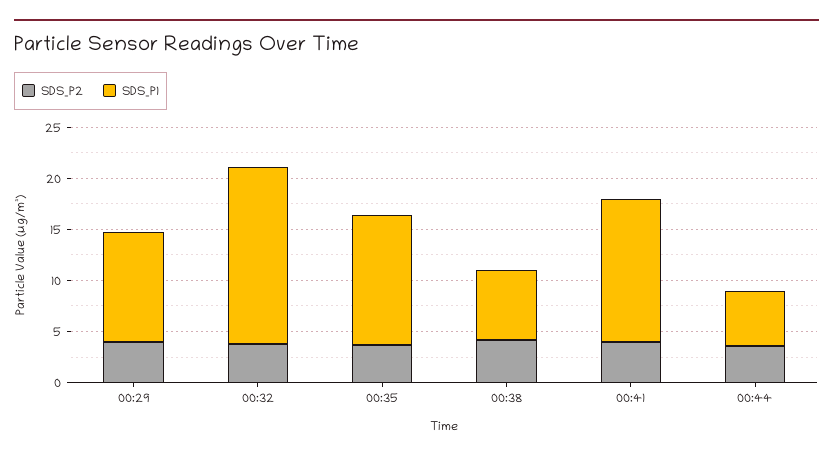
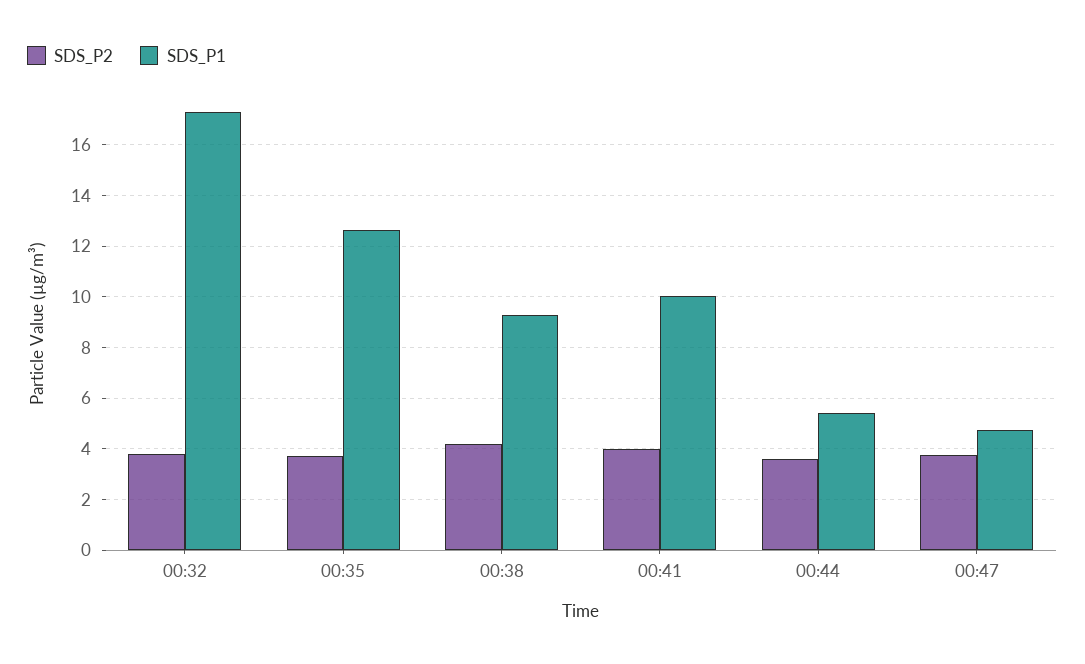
SDS_P2, 00:29: 4 -> none
SDS_P1, 00:29: 11 -> none
SDS_P1, 00:38: 7 -> 9.25
SDS_P1, 00:41: 14 -> 10
SDS_P2, 00:47: none -> 3.75
SDS_P1, 00:47: none -> 4.75

